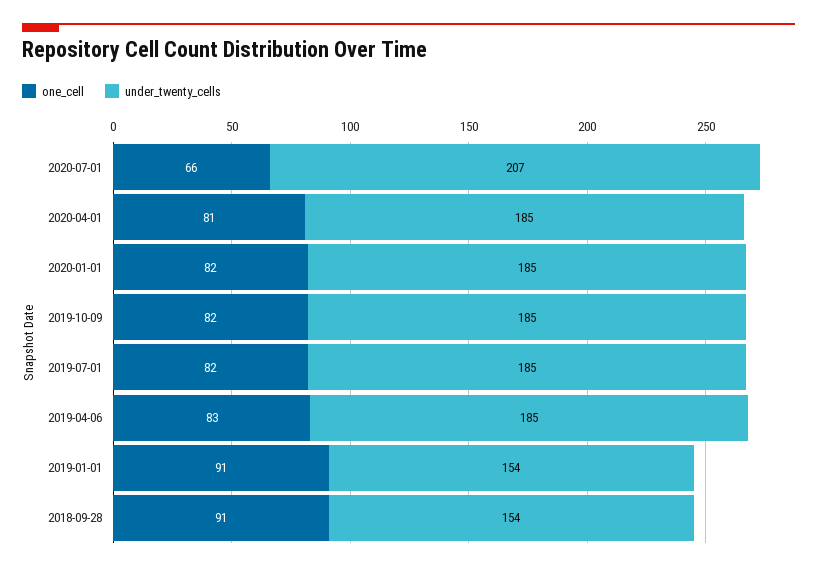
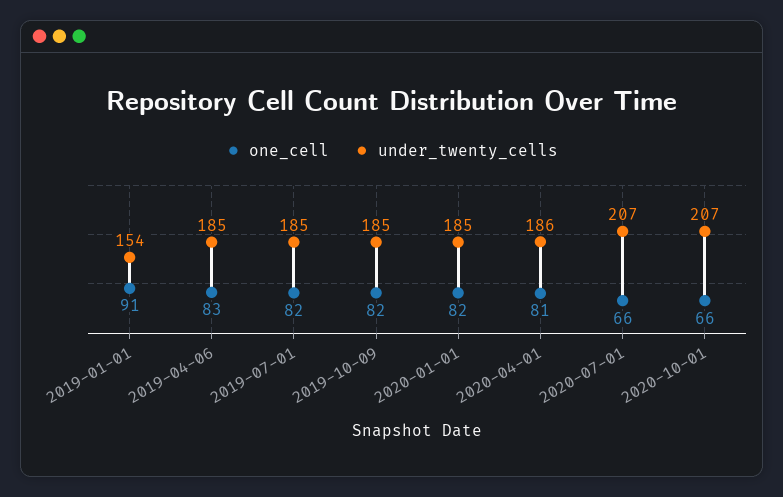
under_twenty_cells, 2020-04-01: 185 -> 186
one_cell, 2018-09-28: 91 -> none
under_twenty_cells, 2018-09-28: 154 -> none
one_cell, 2020-10-01: none -> 66
under_twenty_cells, 2020-10-01: none -> 207

